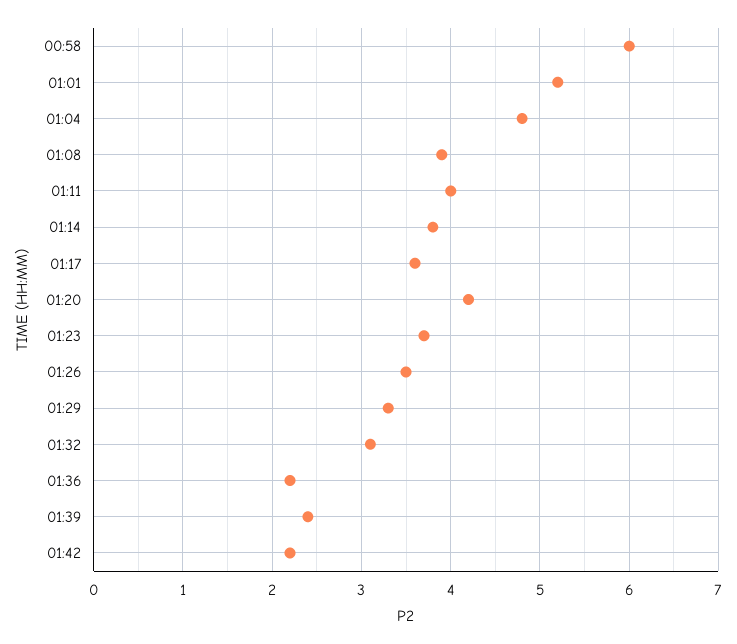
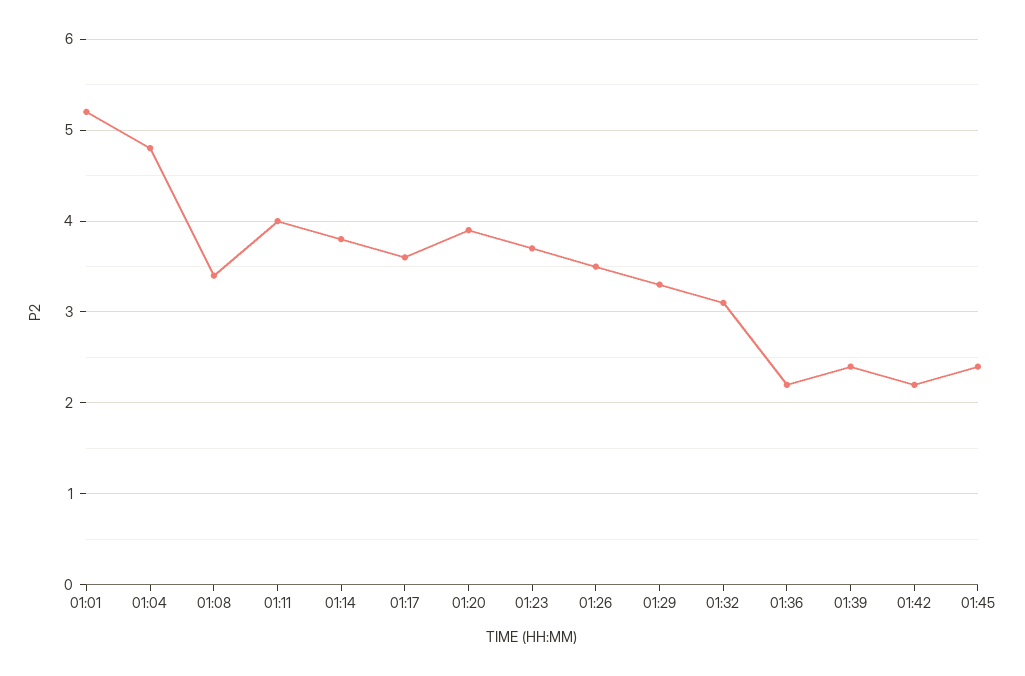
00:58: 6 -> none
01:08: 3.9 -> 3.4
01:20: 4.2 -> 3.9
01:45: none -> 2.4

